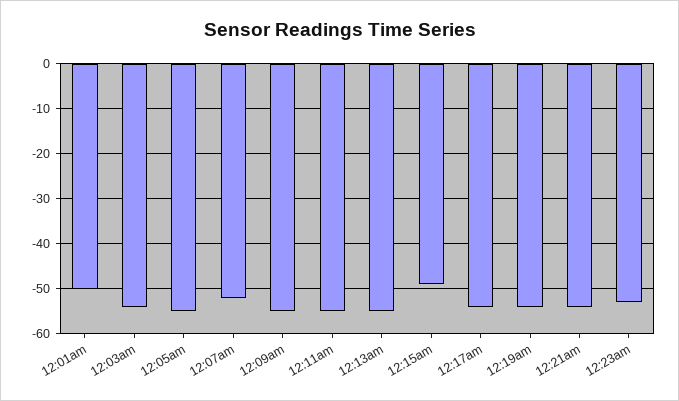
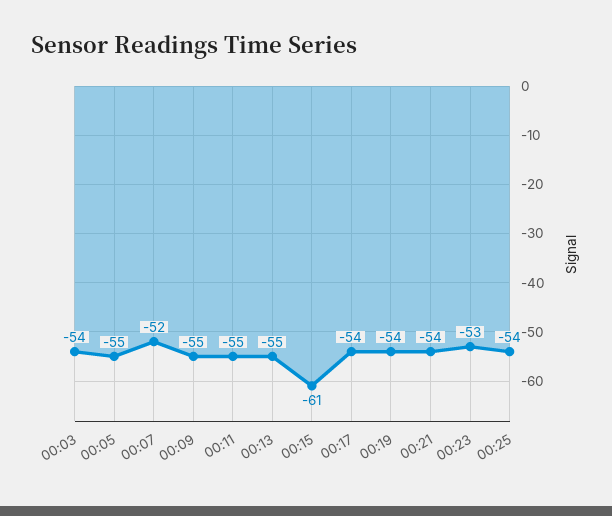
12:01am: -50 -> none
12:15am: -50 -> -61
00:25: none -> -54

